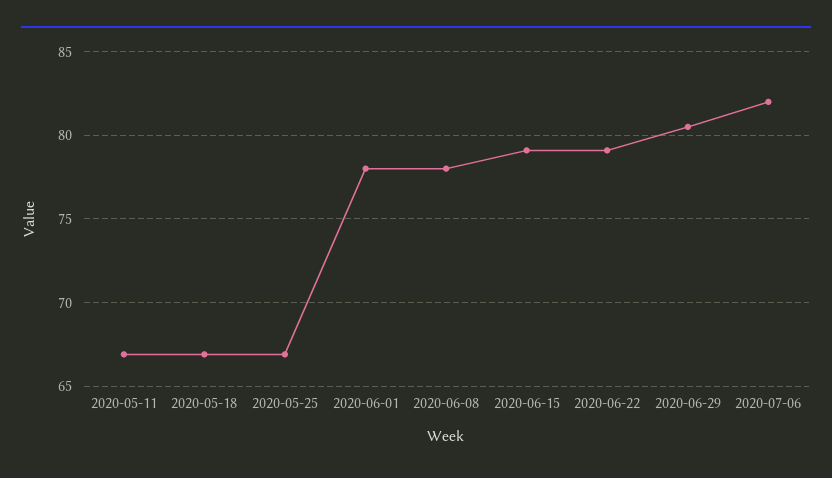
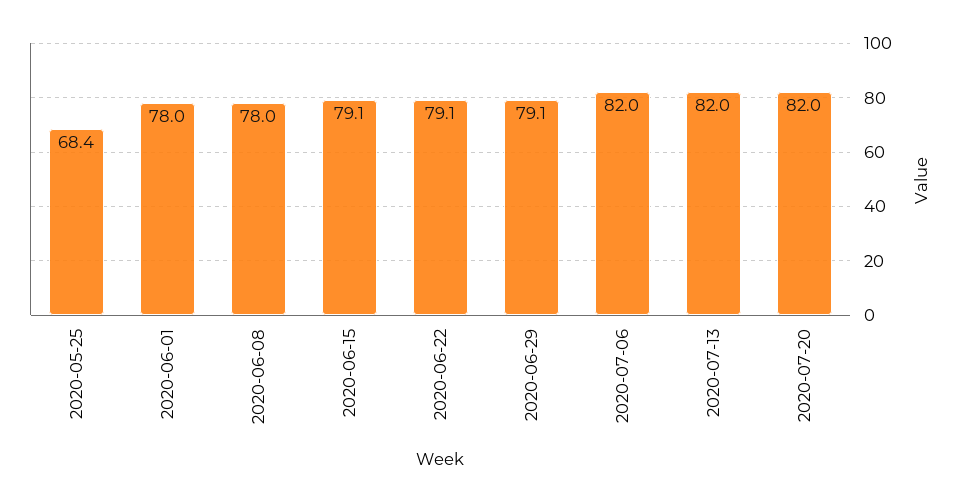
2020-05-11: 67 -> none
2020-05-18: 67 -> none
2020-05-25: 67 -> 68.4
2020-06-29: 80.5 -> 79.1
2020-07-13: none -> 82
2020-07-20: none -> 82

